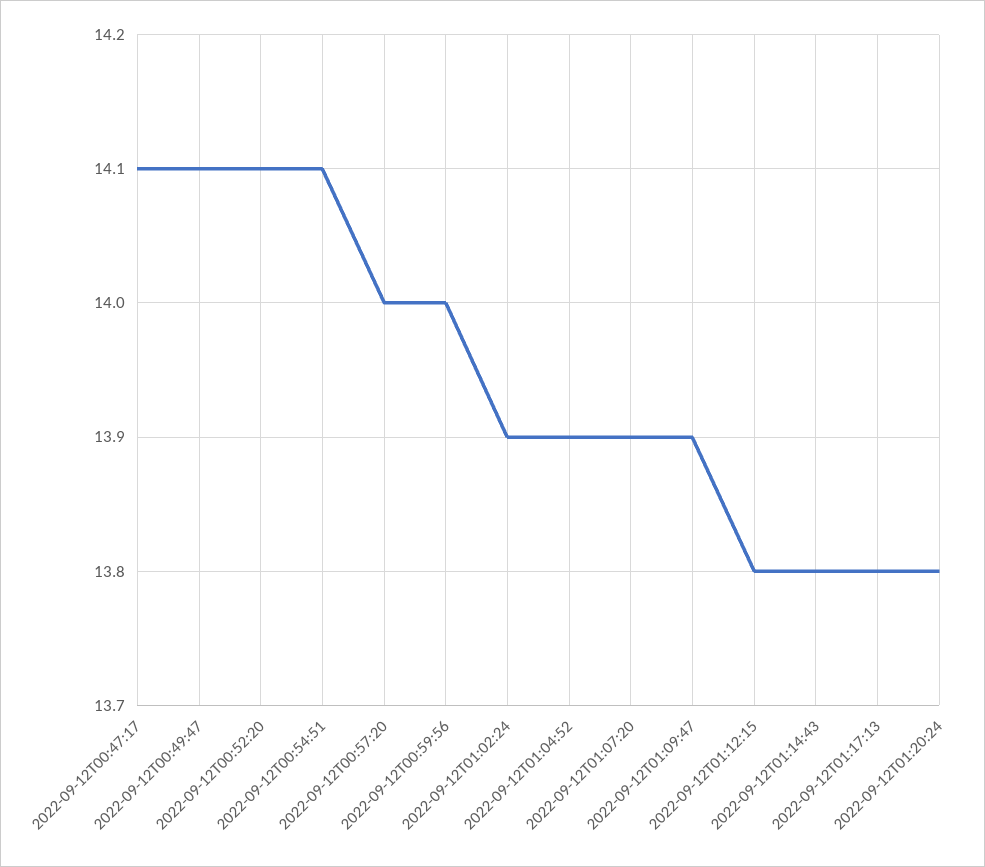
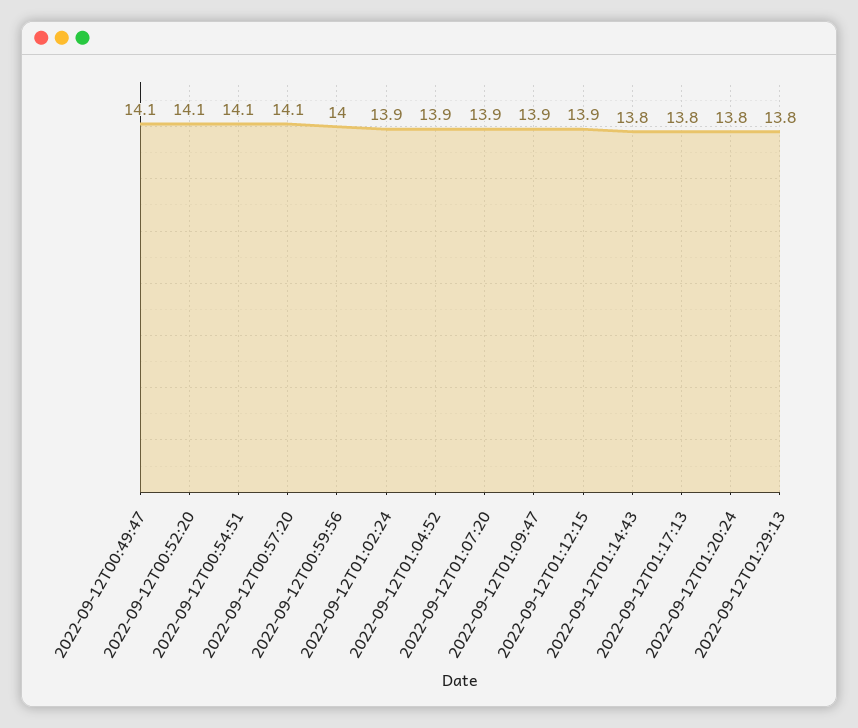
2022-09-12T00:47:17: 14.1 -> none
2022-09-12T00:57:20: 14 -> 14.1
2022-09-12T01:12:15: 13.8 -> 13.9
2022-09-12T01:29:13: none -> 13.8

